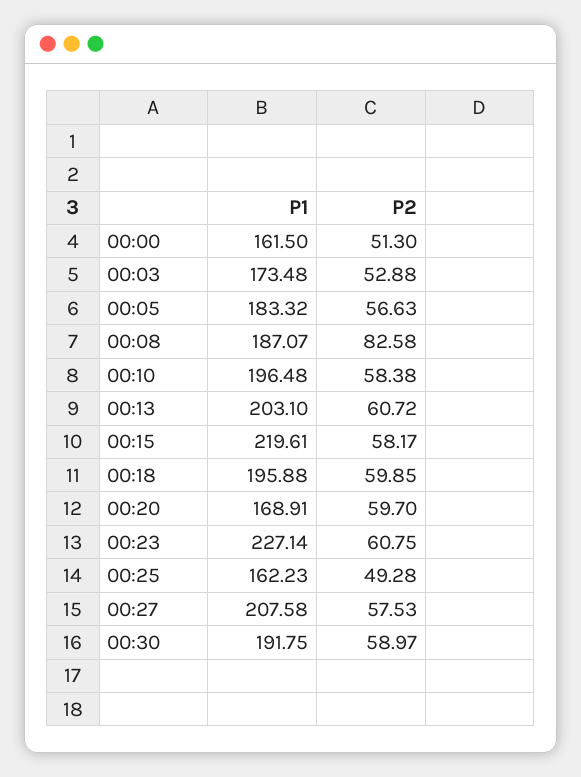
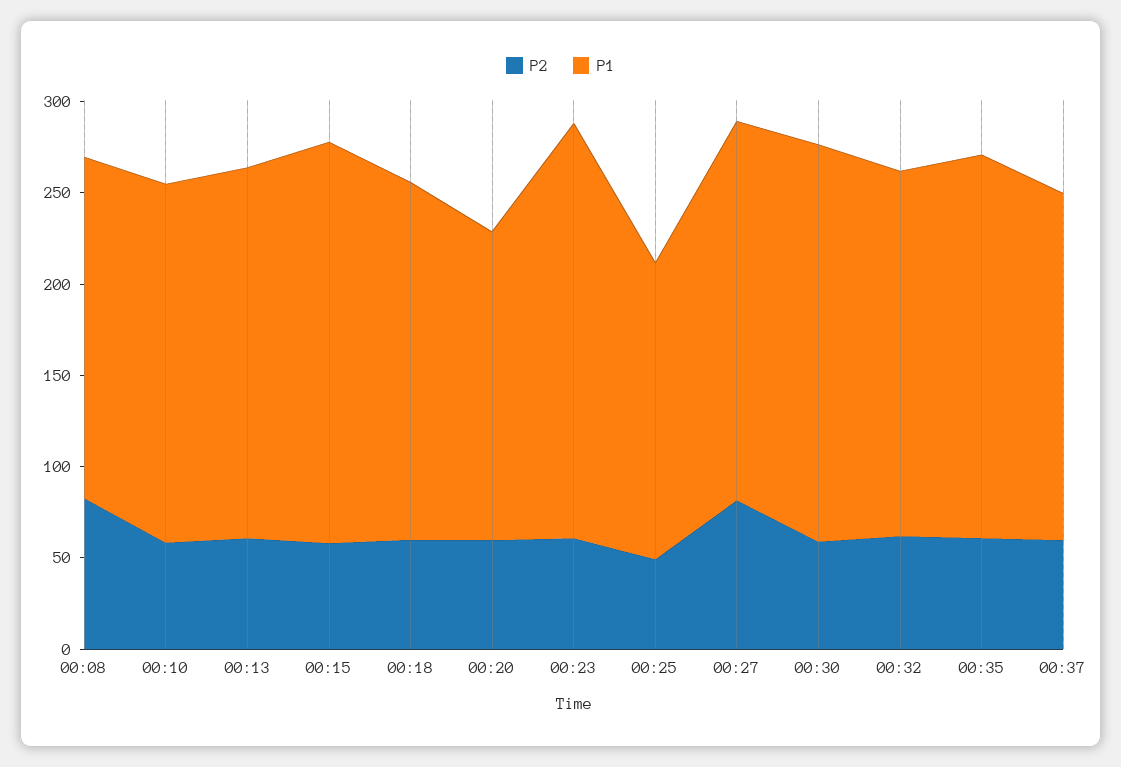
P1, 00:00: 161.5 -> none
P2, 00:00: 51.3 -> none
P1, 00:03: 173.48 -> none
P2, 00:03: 52.88 -> none
P1, 00:05: 183.32 -> none
P2, 00:05: 56.63 -> none
P2, 00:27: 57.53 -> 80
P1, 00:30: 191.75 -> 220
P2, 00:32: none -> 60
P1, 00:32: none -> 200
P2, 00:35: none -> 60
P1, 00:35: none -> 210
P2, 00:37: none -> 60
P1, 00:37: none -> 190

